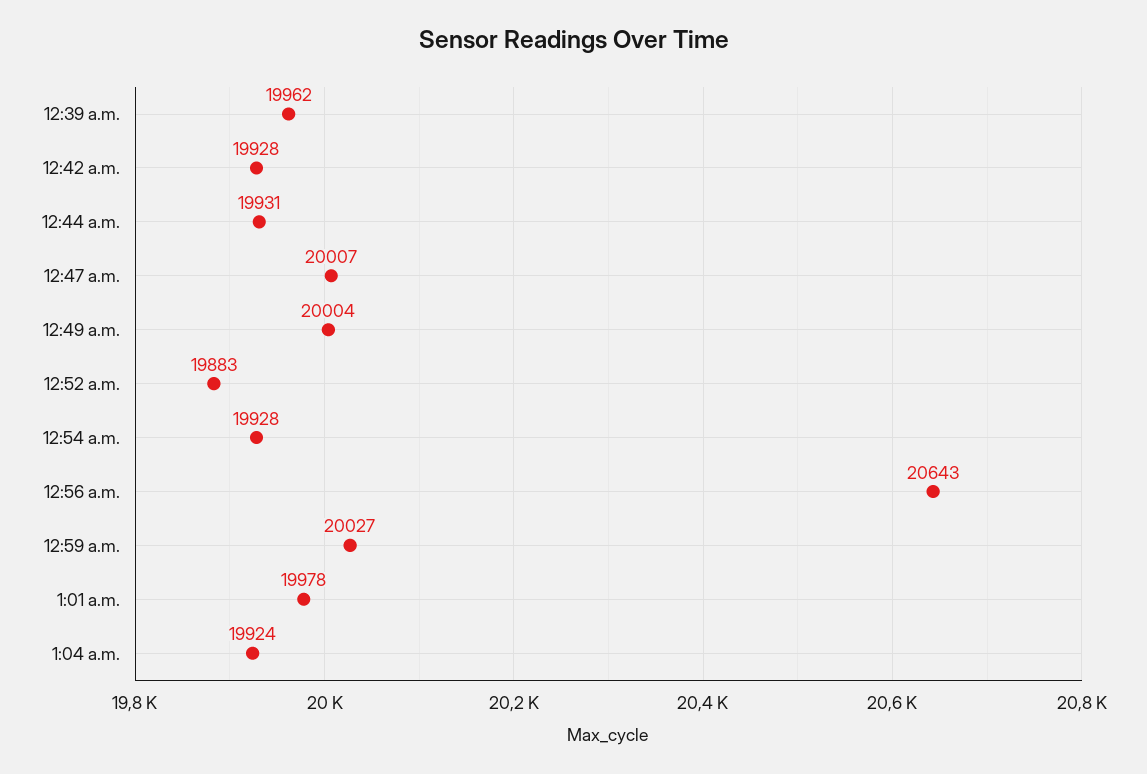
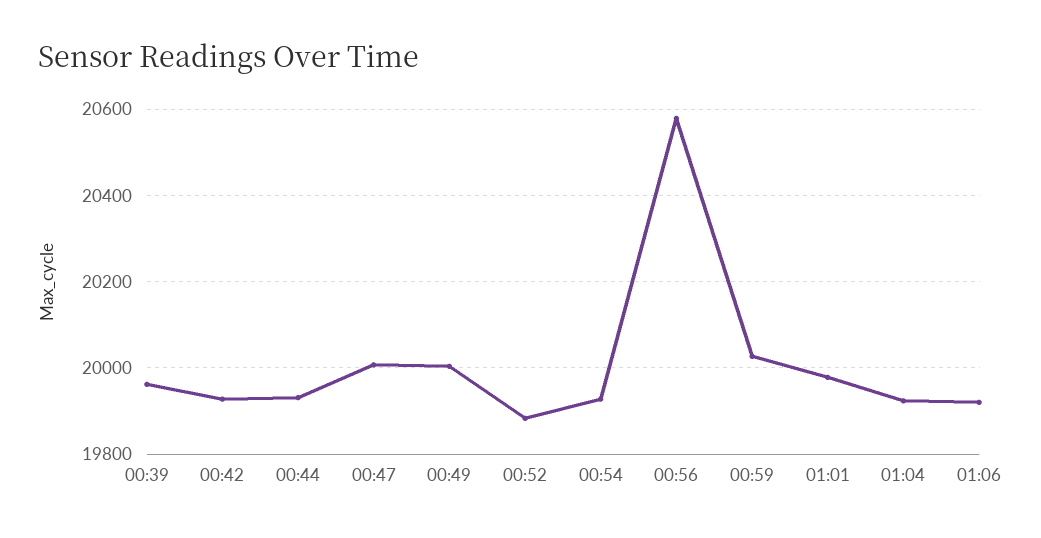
12:56 a.m.: 20643 -> 20580
01:06: none -> 19920

